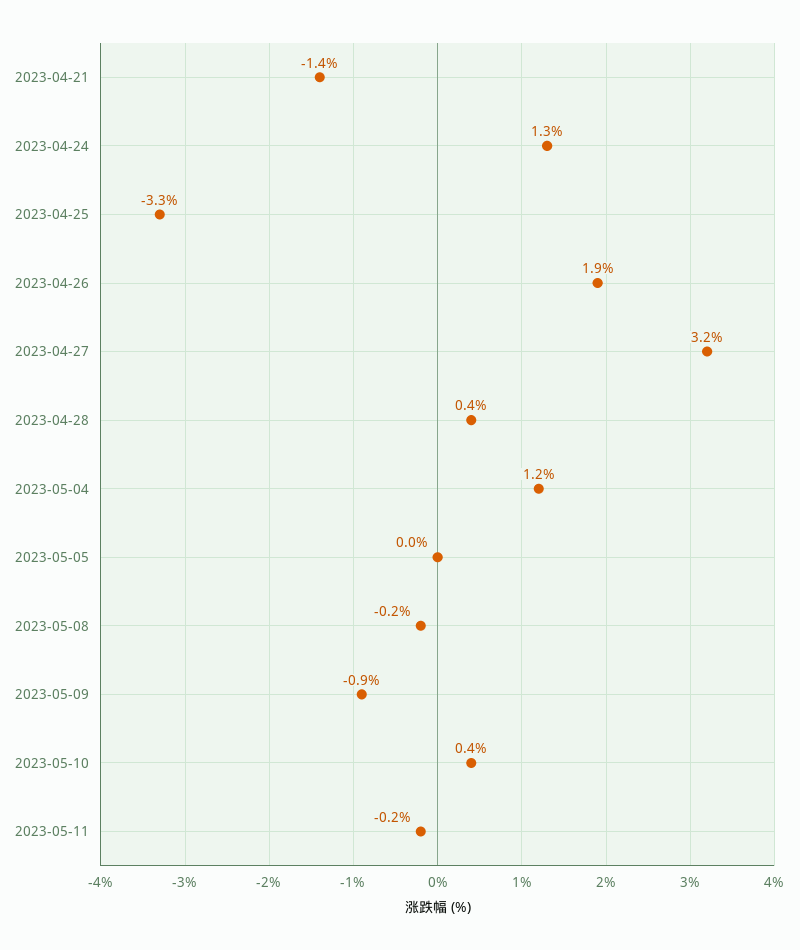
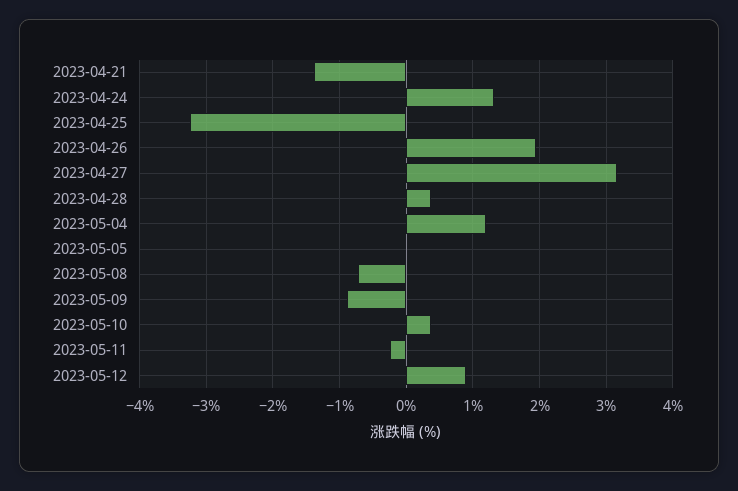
2023-05-08: -0.2 -> -0.7
2023-05-12: none -> 0.9

